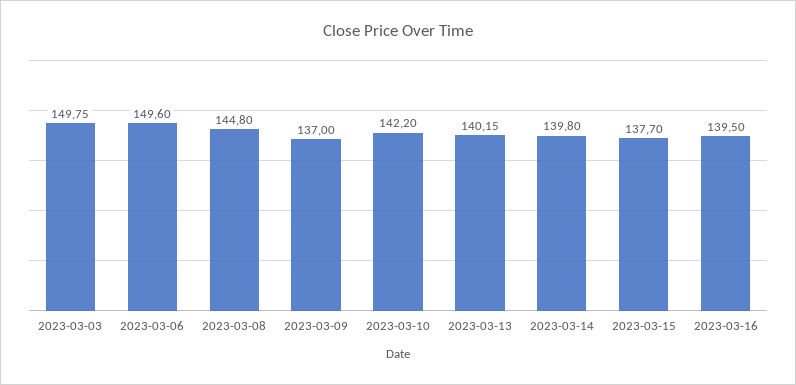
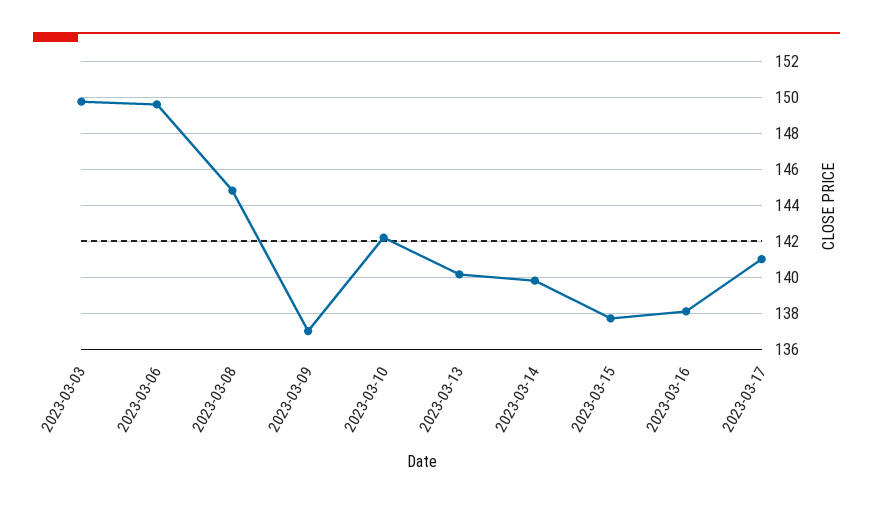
2023-03-16: 139.5 -> 138
2023-03-17: none -> 141

